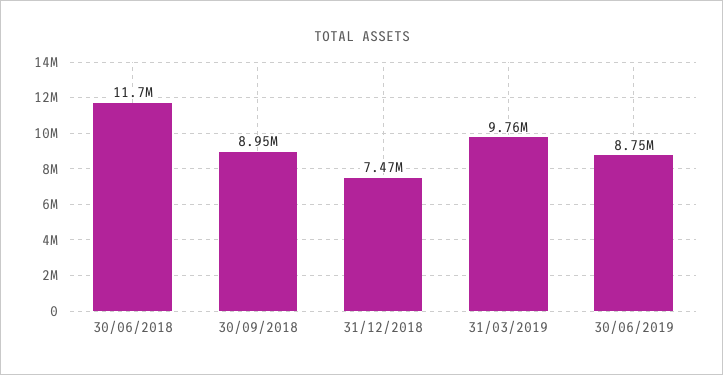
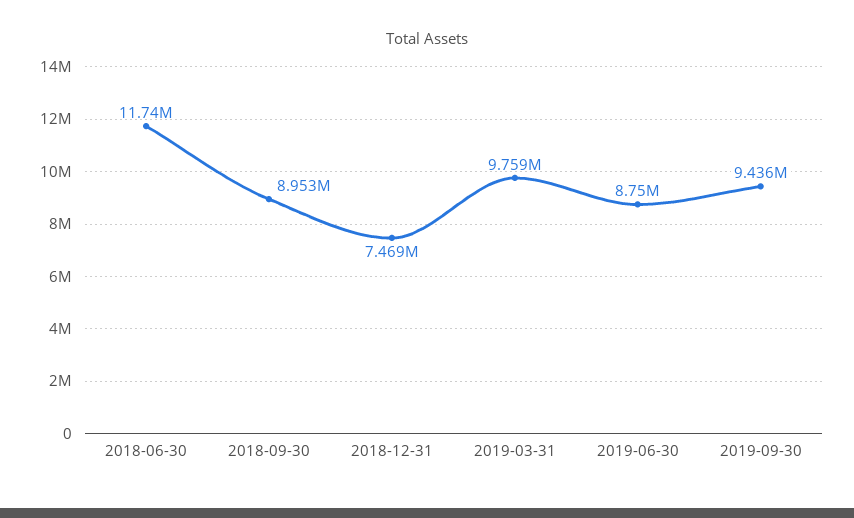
2019-09-30: none -> 9436000

